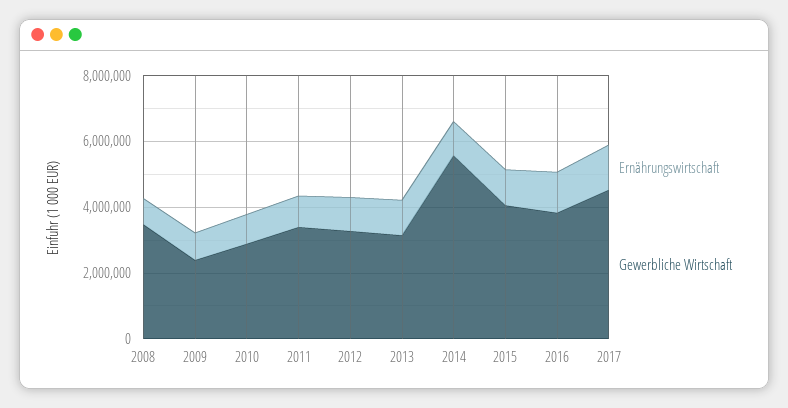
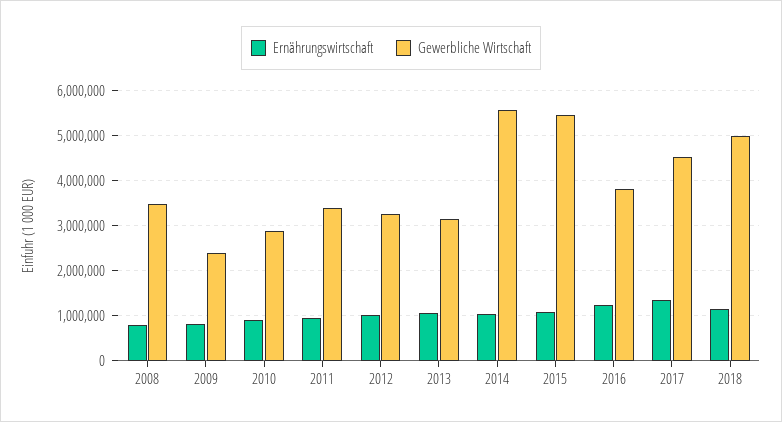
Gewerbliche Wirtschaft, 2015: 4000000 -> 5400000
Ernährungswirtschaft, 2018: none -> 1200000
Gewerbliche Wirtschaft, 2018: none -> 5000000

